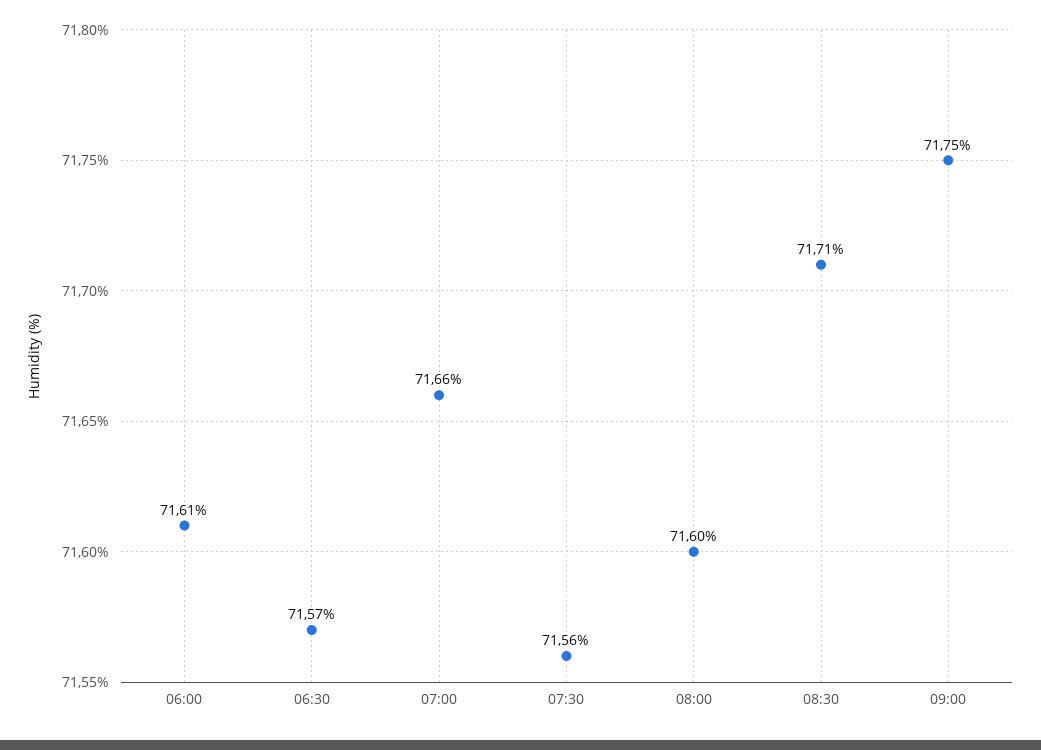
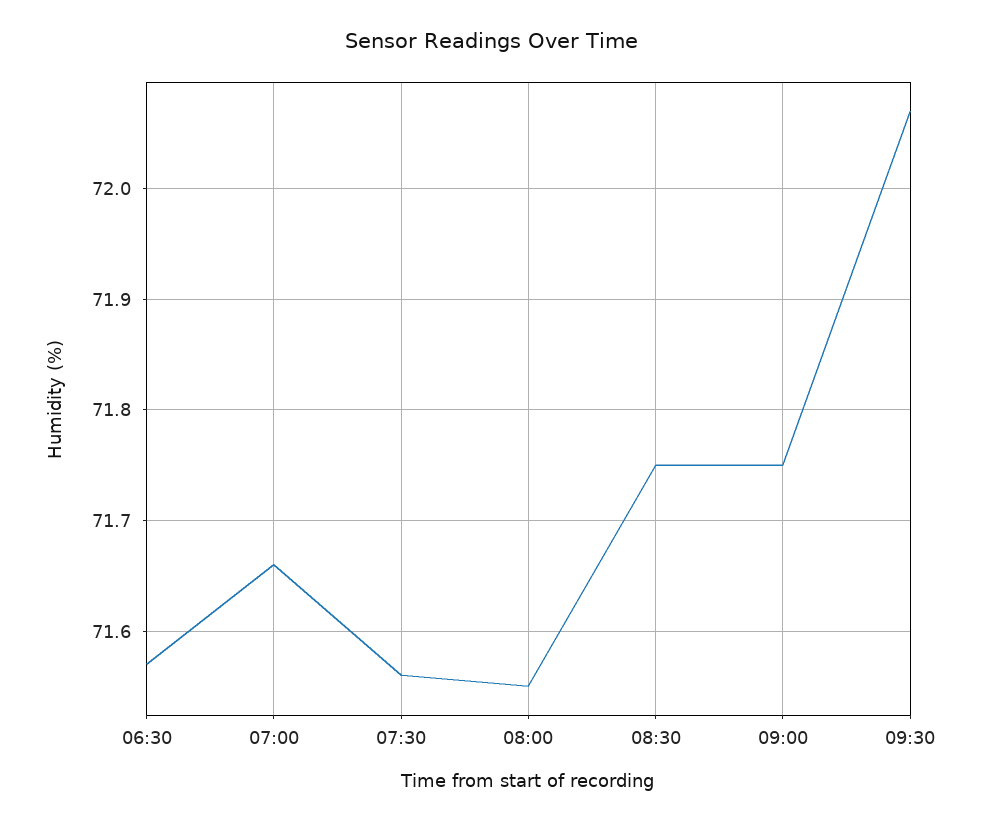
06:00: 71.61 -> none
08:00: 71.6 -> 71.55
08:30: 71.71 -> 71.75
09:30: none -> 72.07

